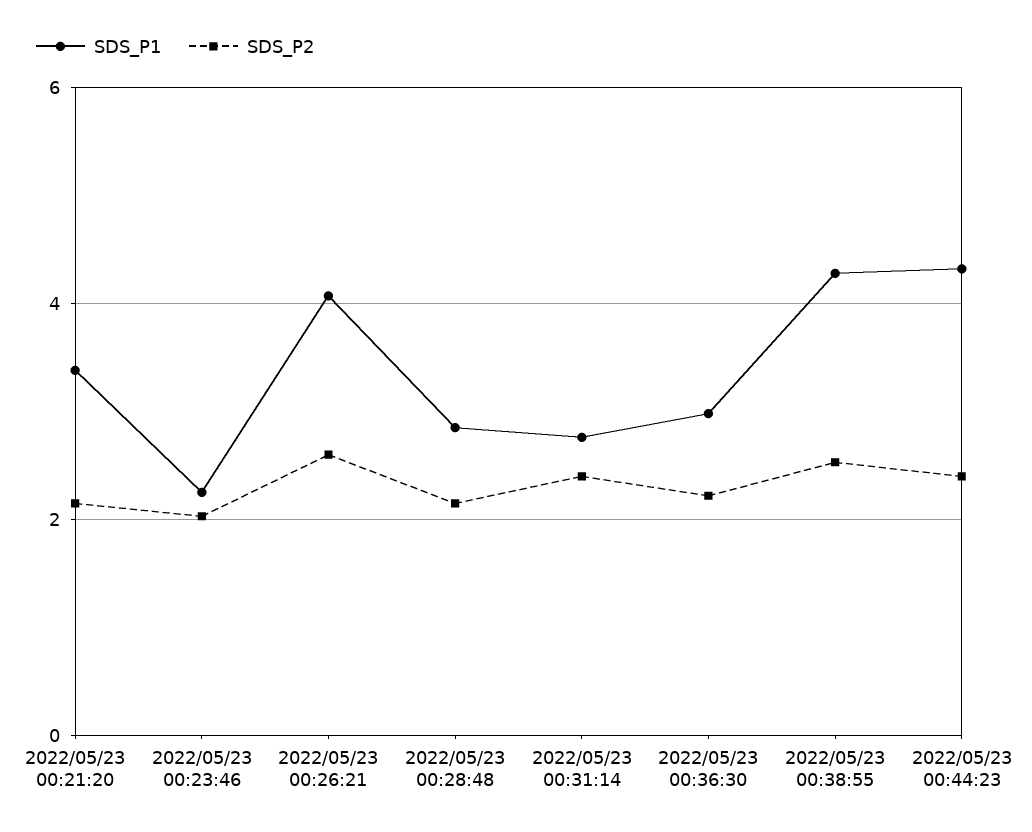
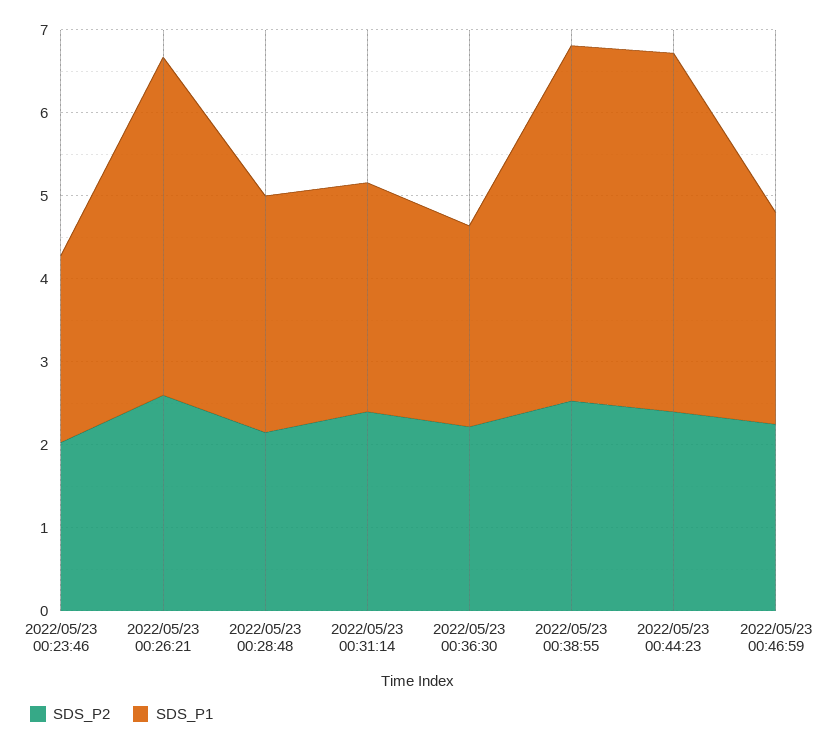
SDS_P1, 2022/05/23 00:21:20: 3.4 -> none
SDS_P2, 2022/05/23 00:21:20: 2.2 -> none
SDS_P1, 2022/05/23 00:36:30: 3 -> 2.4
SDS_P2, 2022/05/23 00:46:59: none -> 2.2
SDS_P1, 2022/05/23 00:46:59: none -> 2.6

